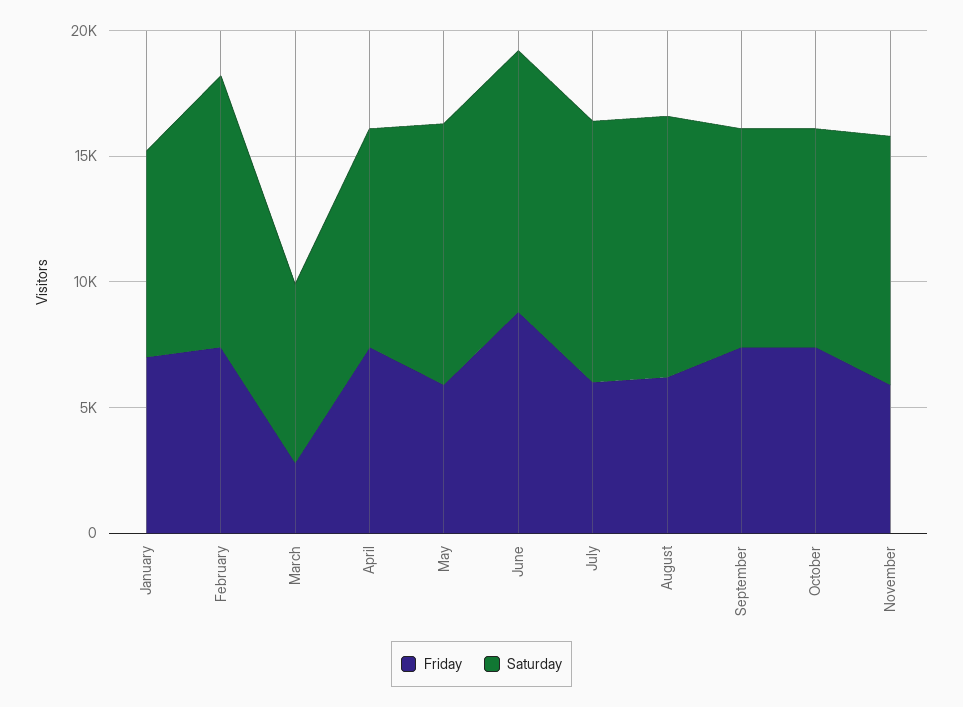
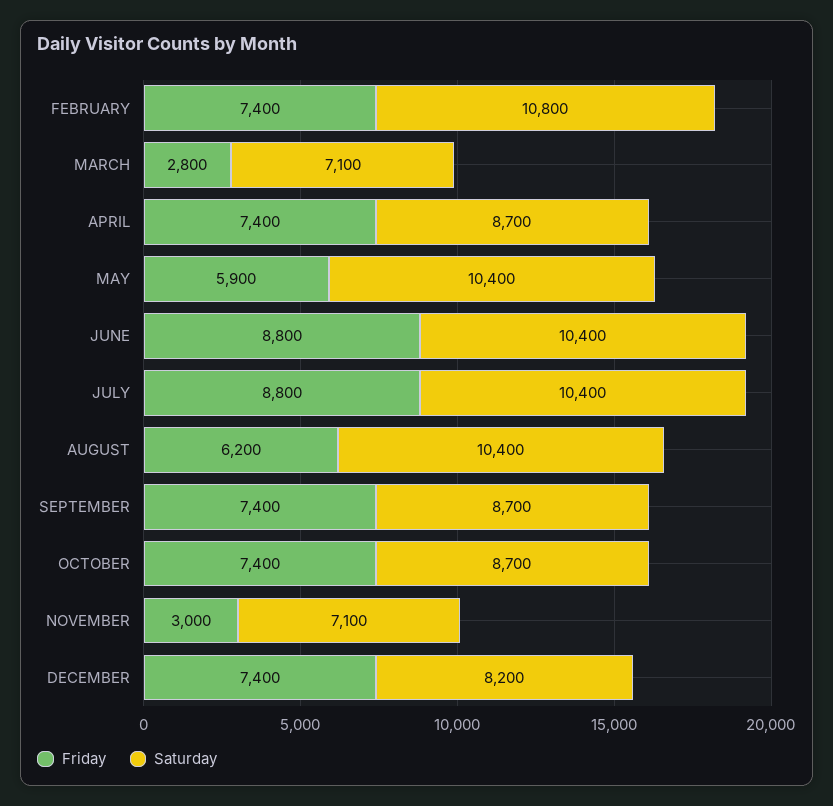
Friday, January: 7000 -> none
Saturday, January: 8000 -> none
Friday, July: 6000 -> 8800
Friday, November: 6000 -> 3000
Saturday, November: 10000 -> 7100
Friday, DECEMBER: none -> 7400
Saturday, DECEMBER: none -> 8200

